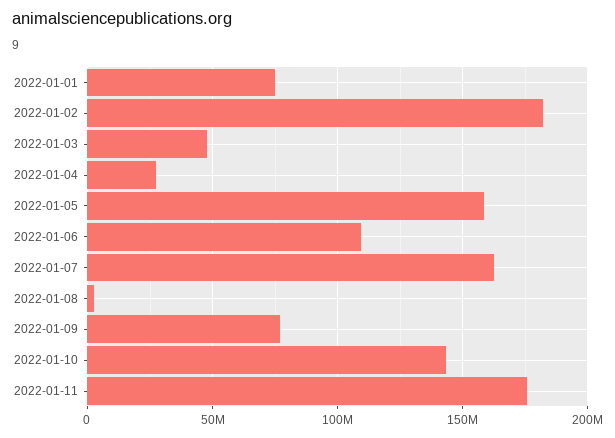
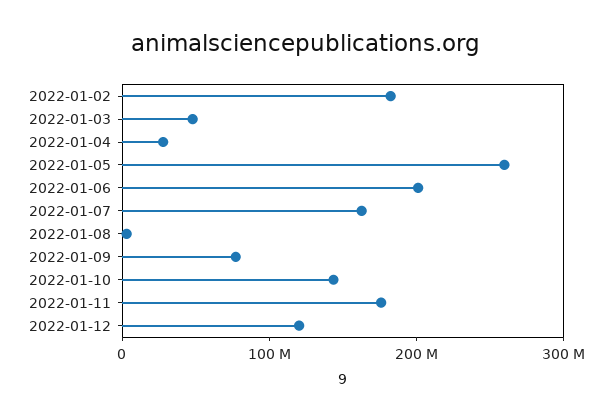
2022-01-01: 75000000 -> none
2022-01-05: 160000000 -> 260000000
2022-01-06: 110000000 -> 200000000
2022-01-12: none -> 120000000

